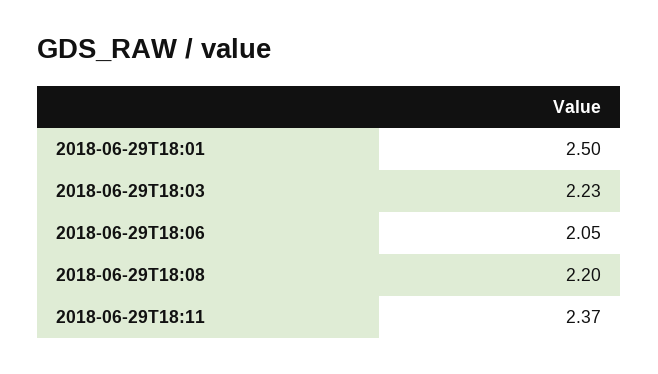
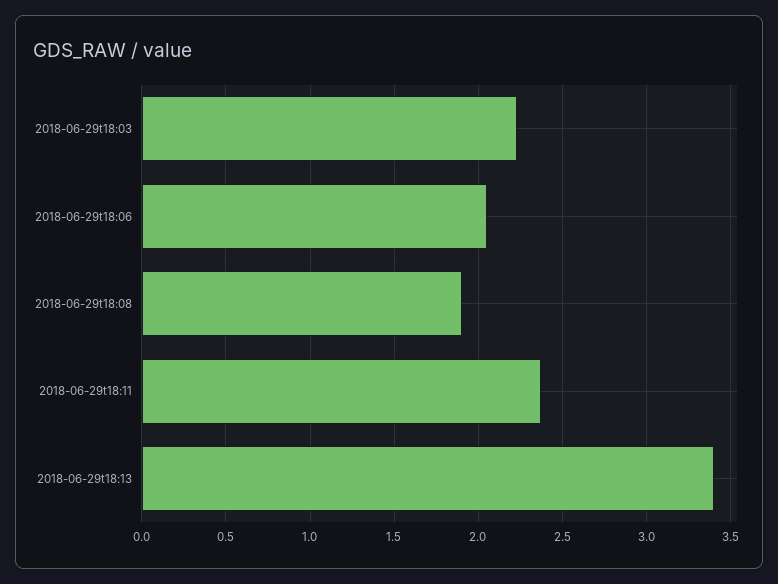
2018-06-29T18:01: 2.5 -> none
2018-06-29T18:08: 2.2 -> 1.9
2018-06-29t18:13: none -> 3.4

